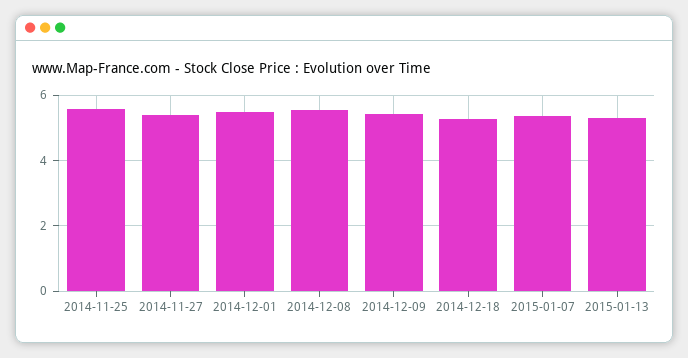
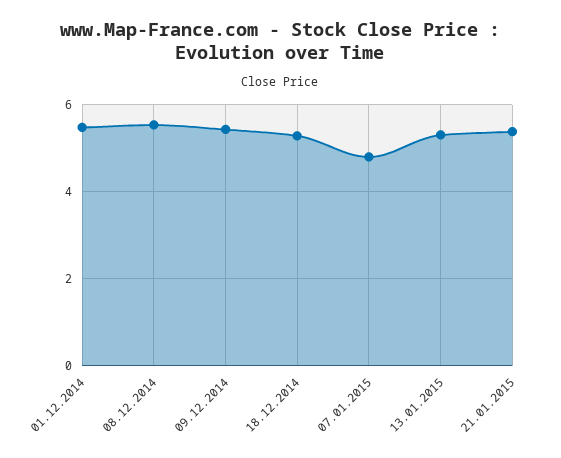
2014-11-25: 5.6 -> none
2014-11-27: 5.4 -> none
2015-01-07: 5.4 -> 4.8
21.01.2015: none -> 5.4

